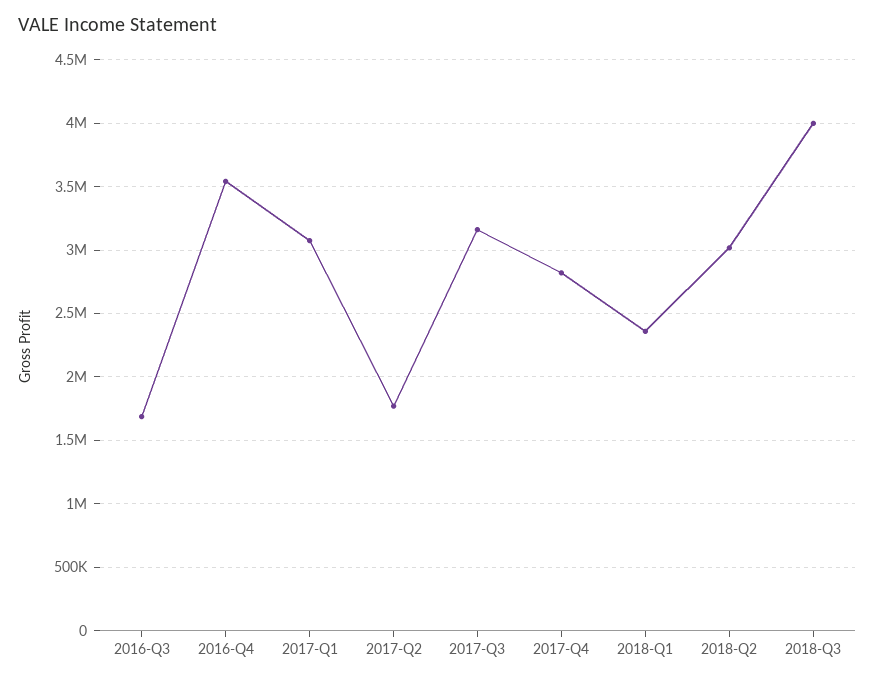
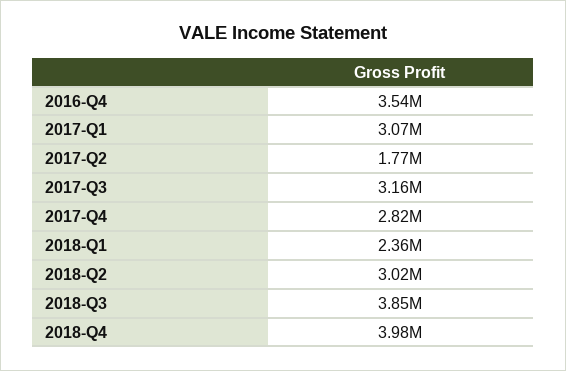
2016-Q3: 1700000 -> none
2018-Q3: 4000000 -> 3850000
2018-Q4: none -> 3980000

